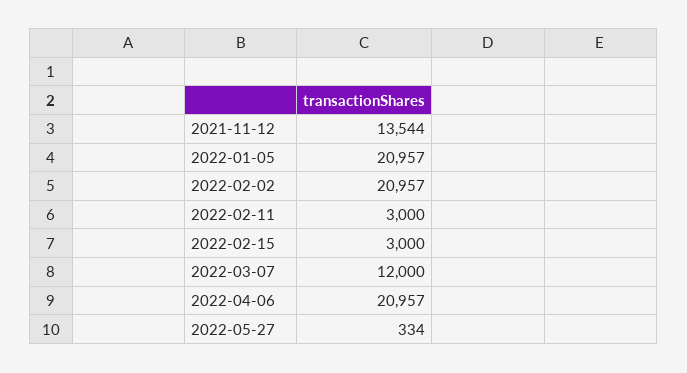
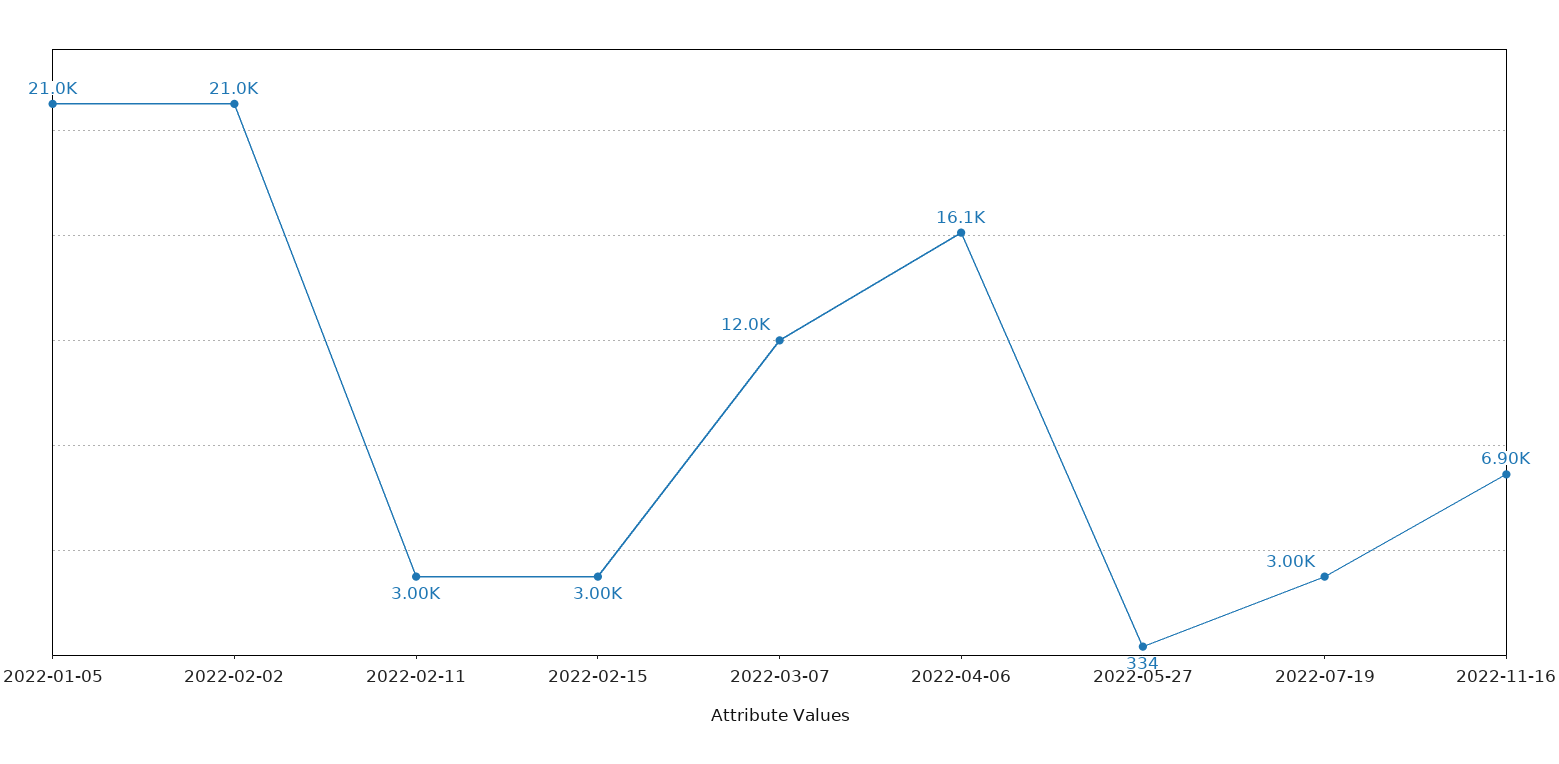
2021-11-12: 13544 -> none
2022-04-06: 20957 -> 16100
2022-07-19: none -> 3000
2022-11-16: none -> 6900

